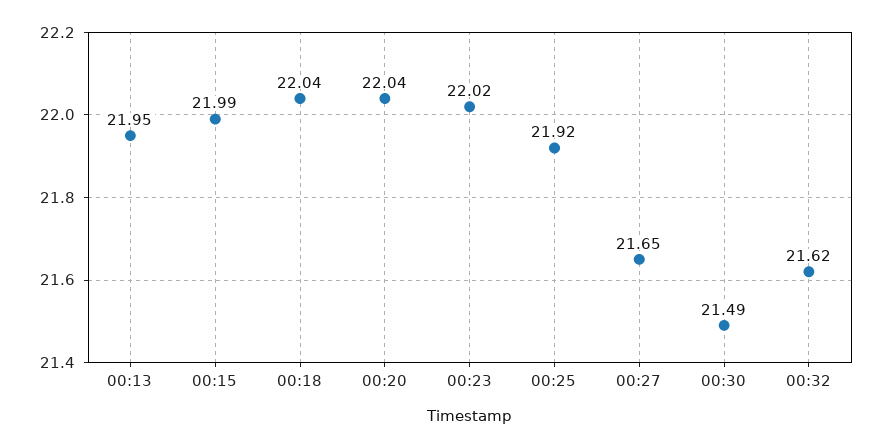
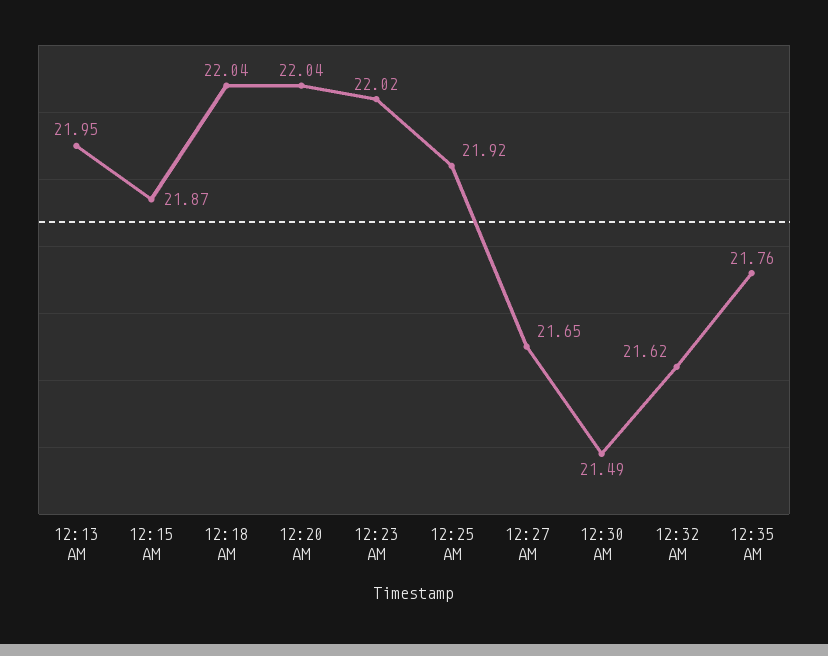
00:15: 21.99 -> 21.87
12:35 AM: none -> 21.76

